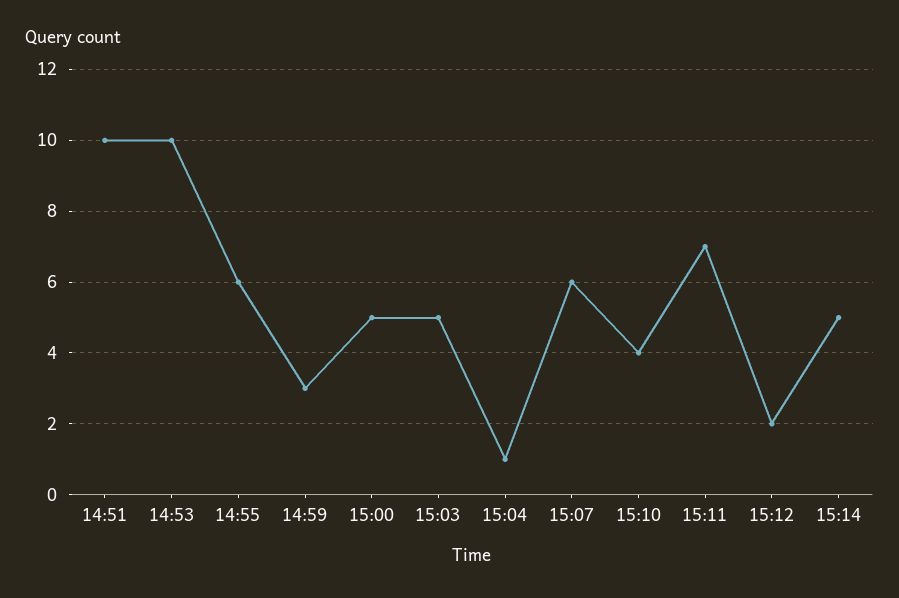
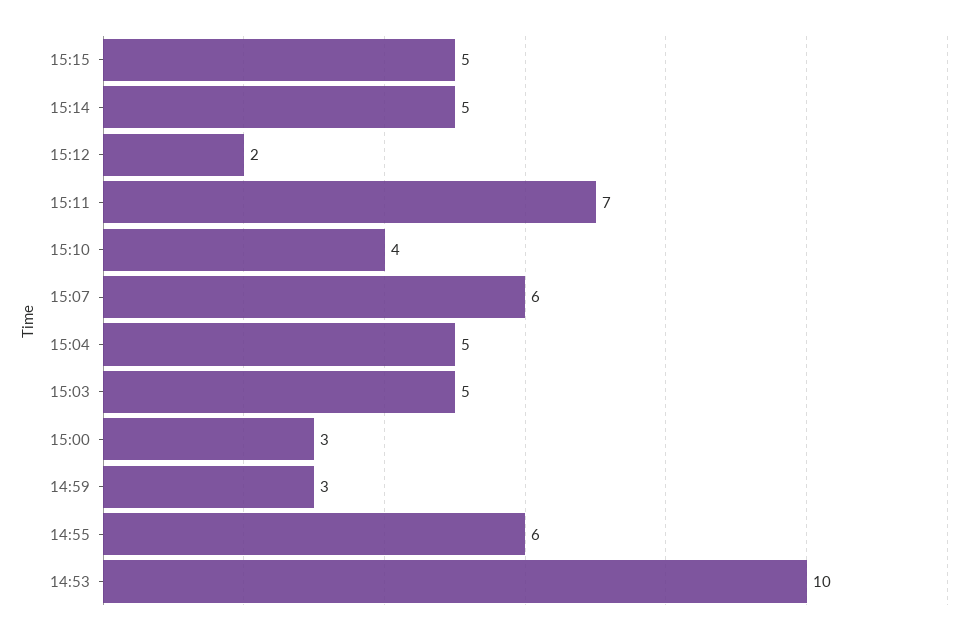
14:51: 10 -> none
15:00: 5 -> 3
15:04: 1 -> 5
15:15: none -> 5

